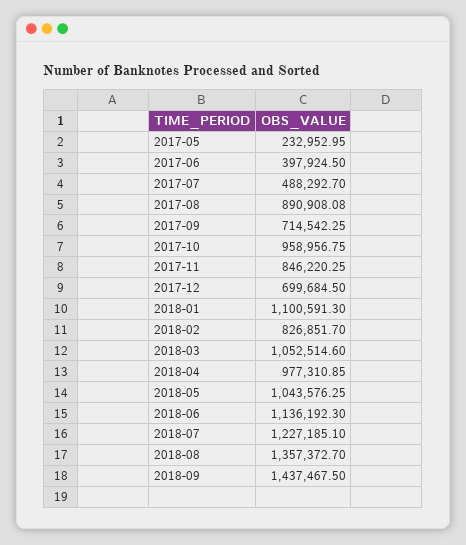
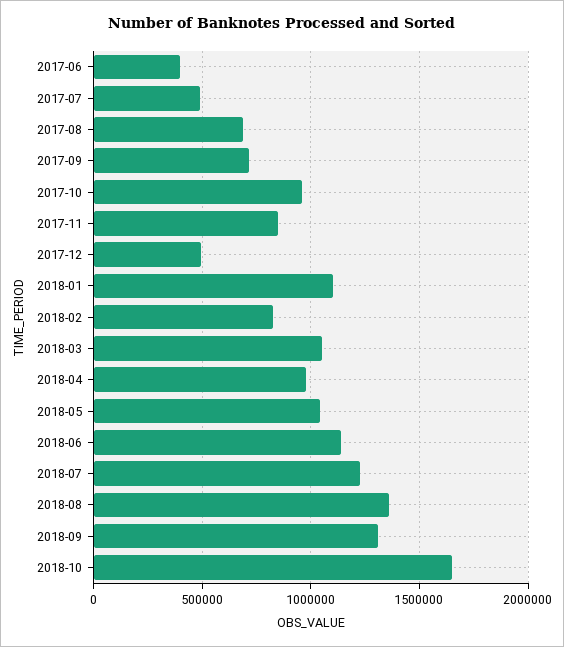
2017-05: 232952.95 -> none
2017-08: 890908.08 -> 700000
2017-12: 699684.5 -> 500000
2018-09: 1437467.5 -> 1300000
2018-10: none -> 1650000

